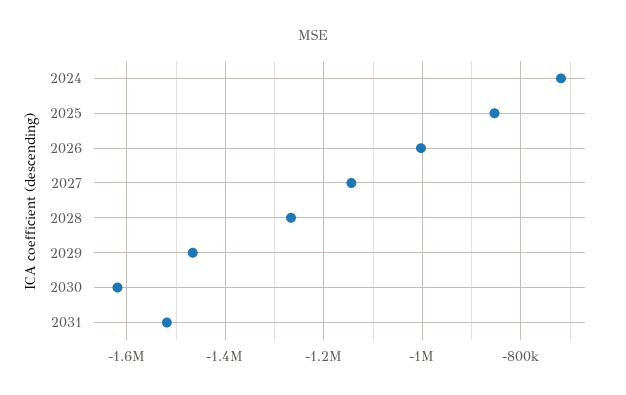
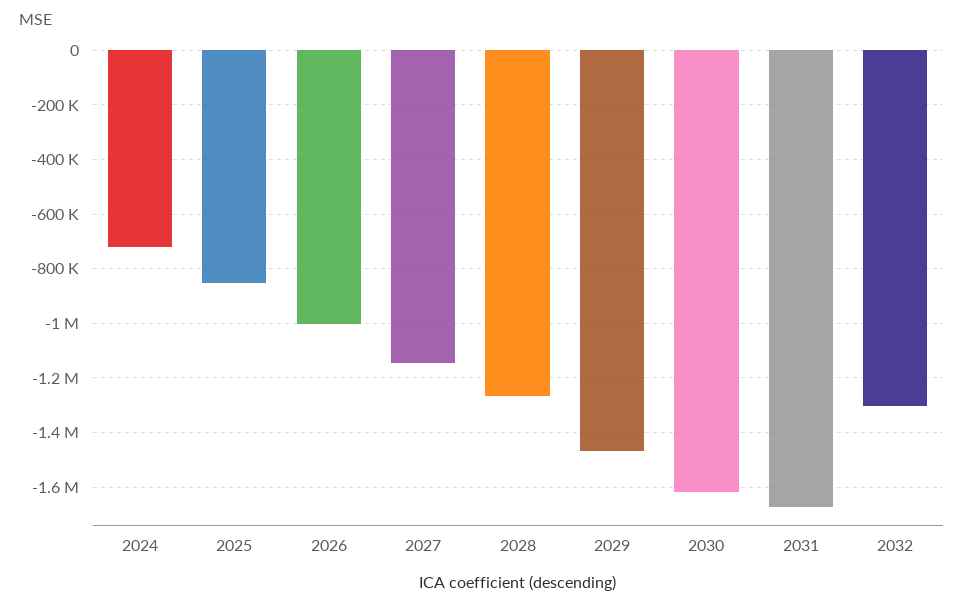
2031: -1520000 -> -1675000
2032: none -> -1300000

